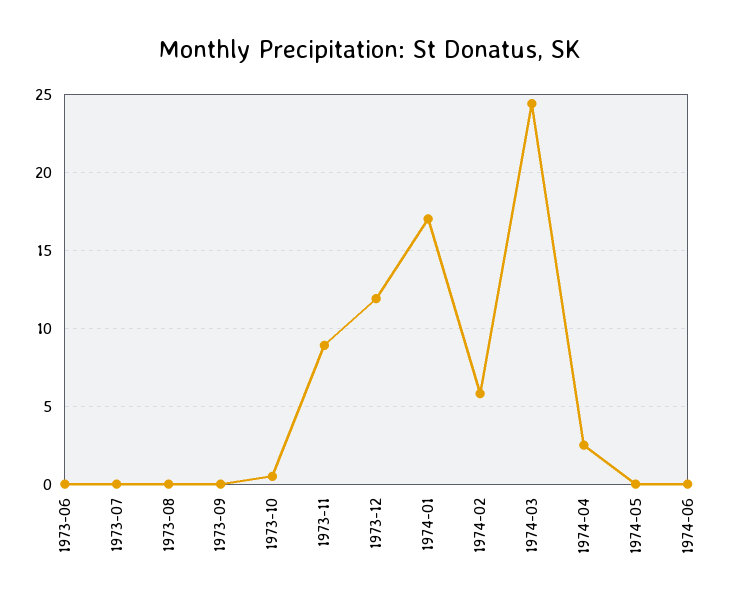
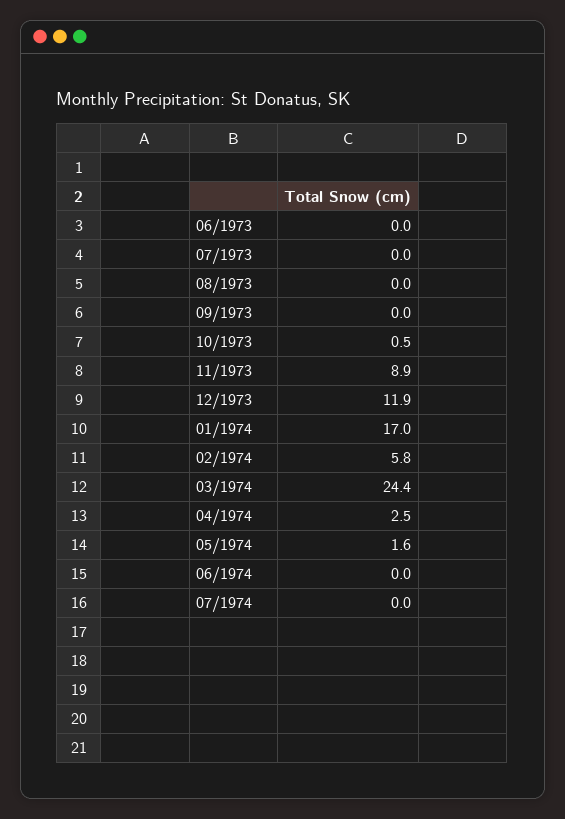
1974-05: 0 -> 1.6
07/1974: none -> 0

